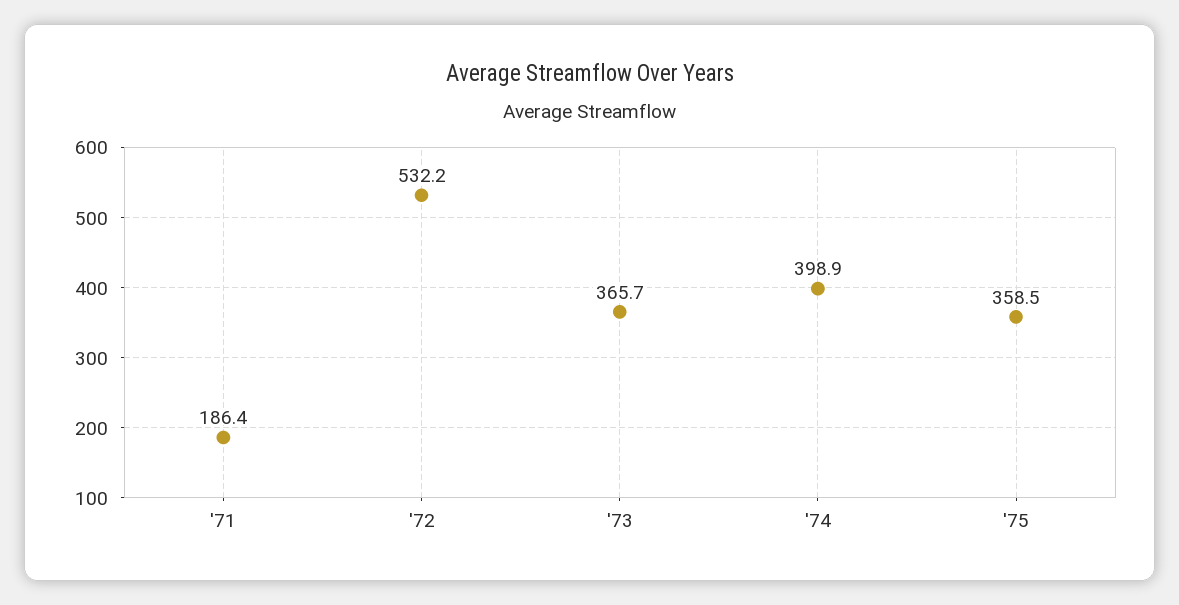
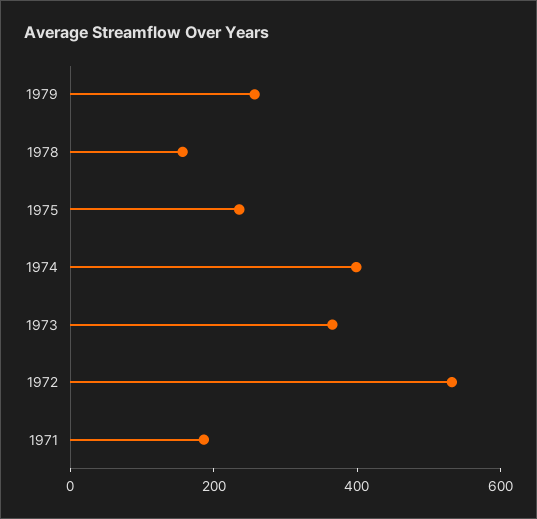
'75: 358.5 -> 250
1979: none -> 250
1978: none -> 150

